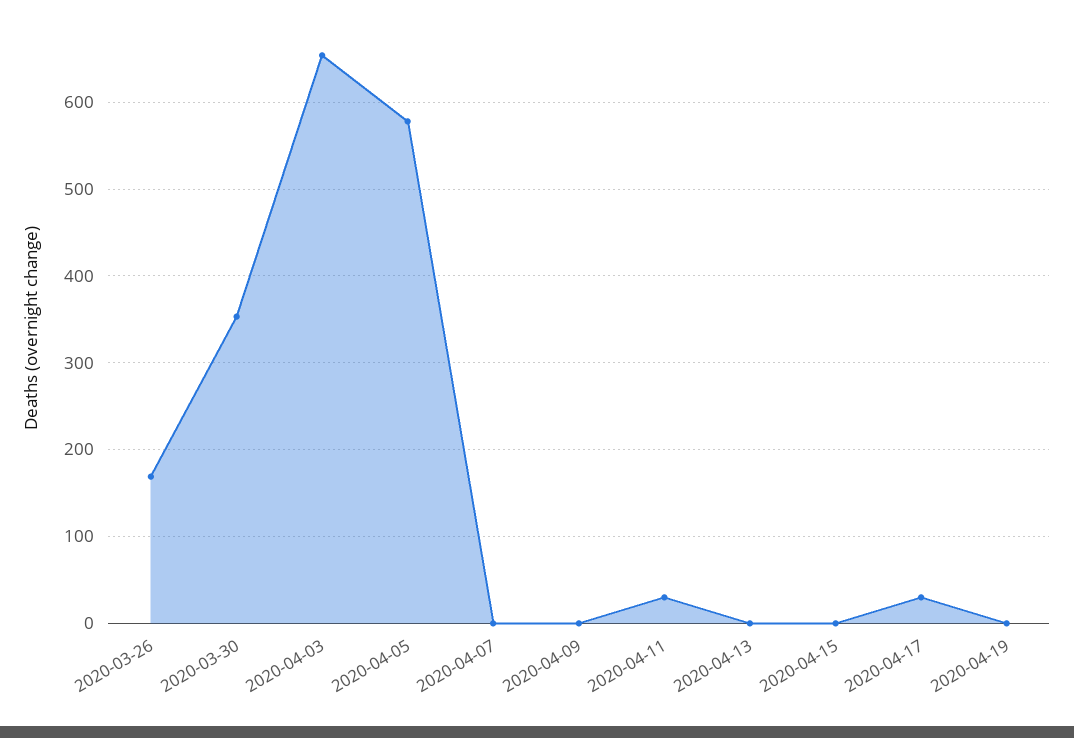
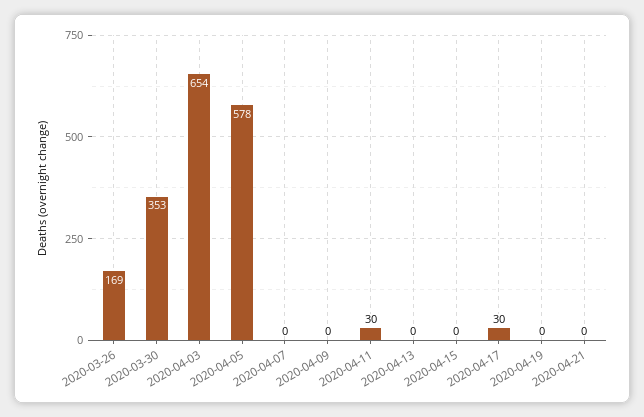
2020-04-21: none -> 0

